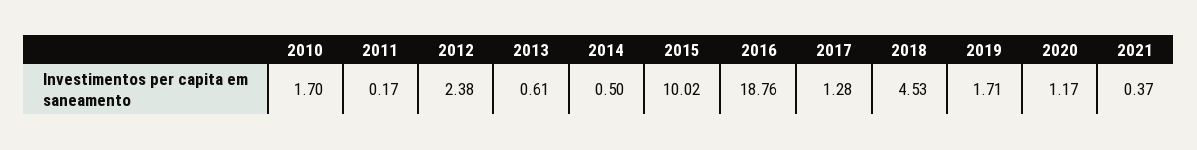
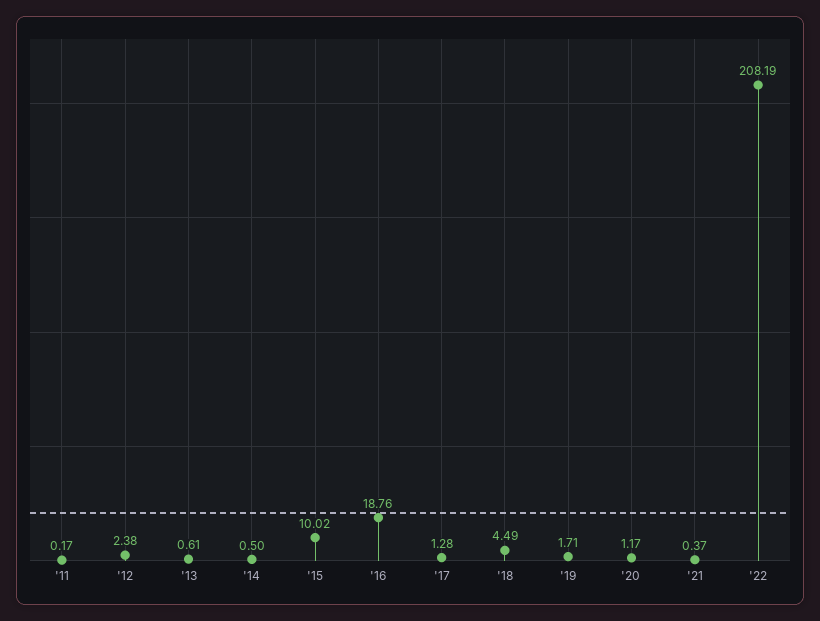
2010: 1.7 -> none
2018: 4.53 -> 4.49
'22: none -> 208.19

